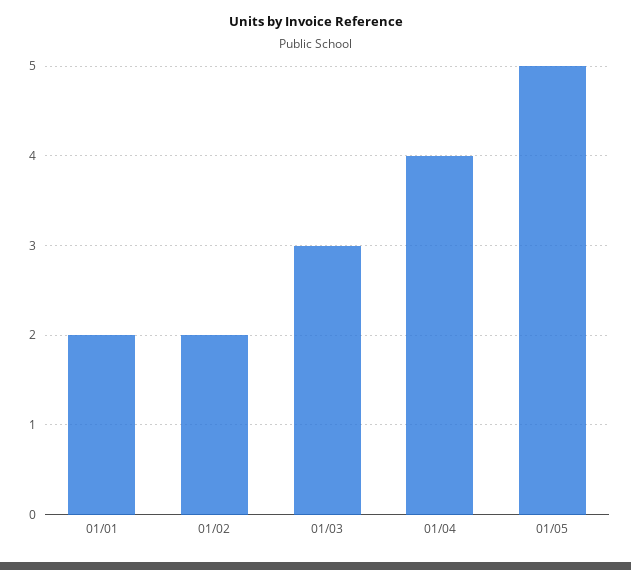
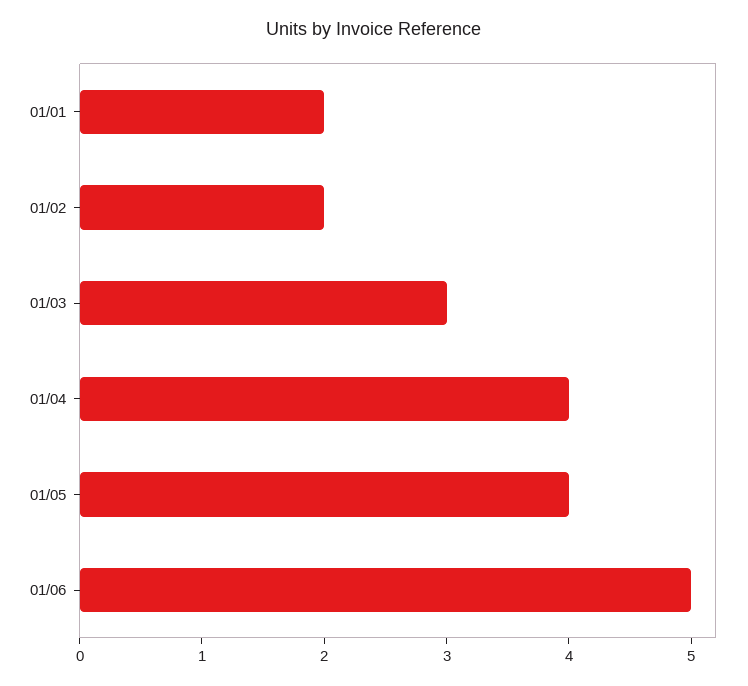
01/05: 5 -> 4
01/06: none -> 5

